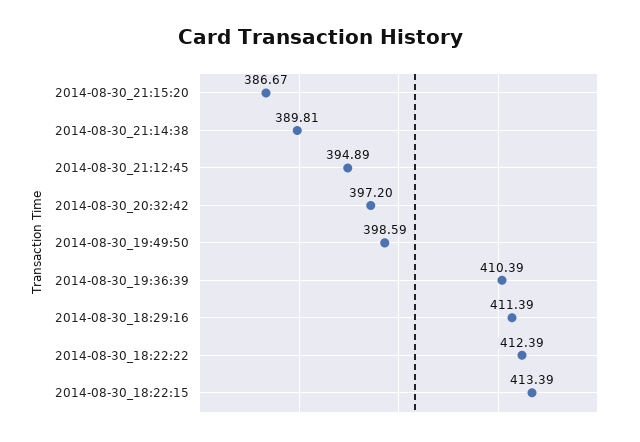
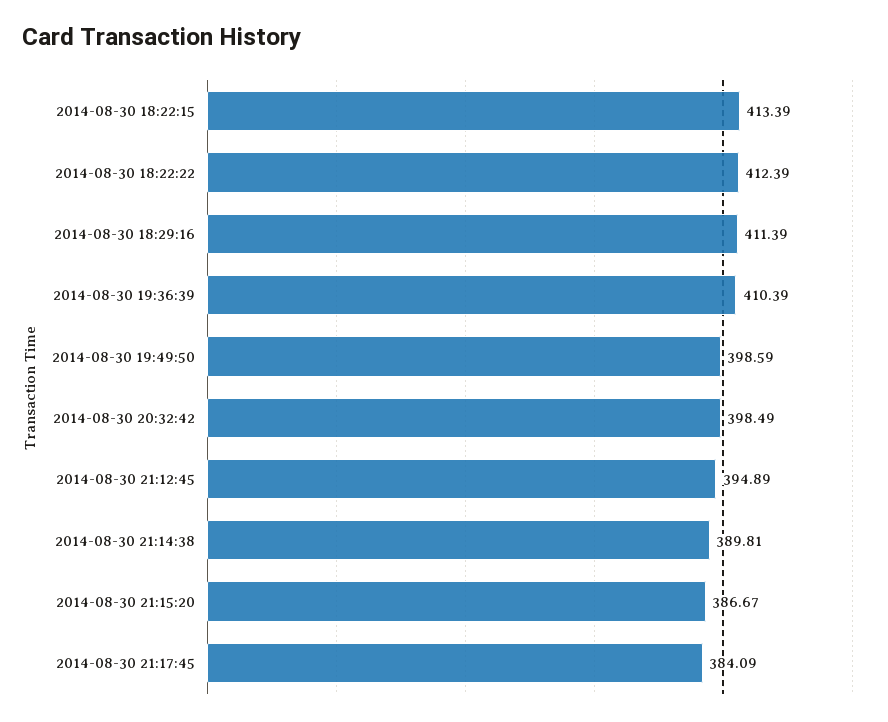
2014-08-30_20:32:42: 397.2 -> 398.49
2014-08-30 21:17:45: none -> 384.09

